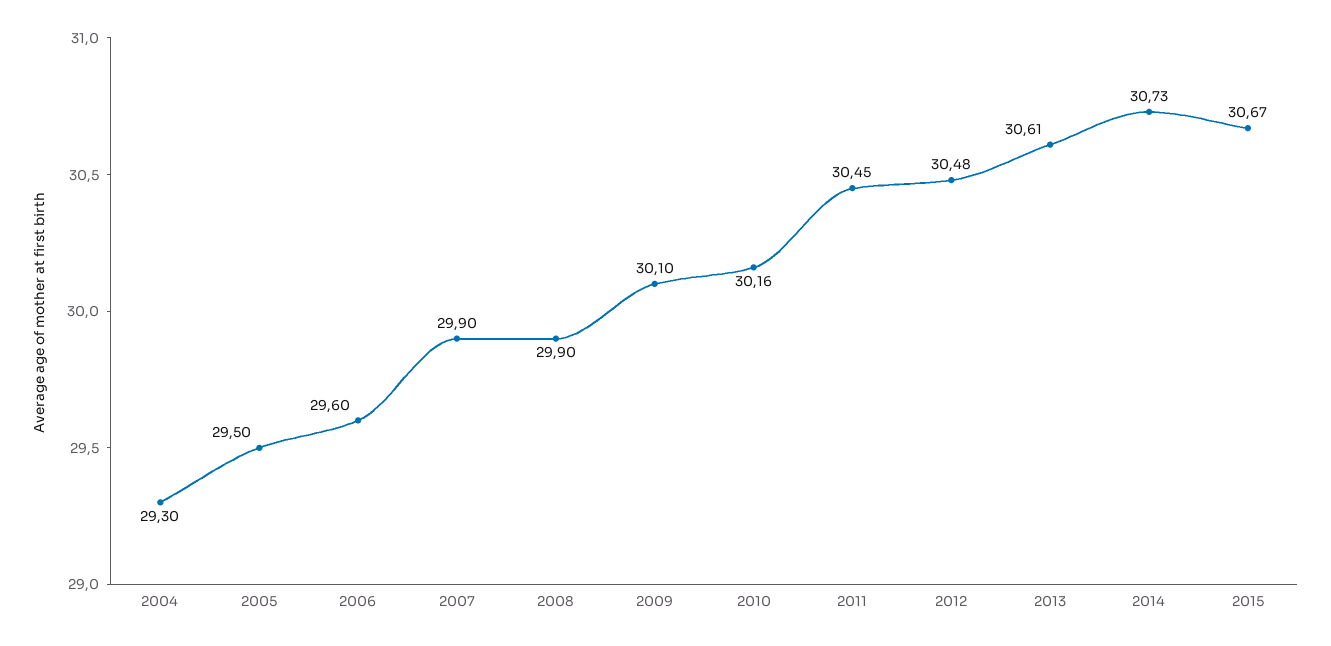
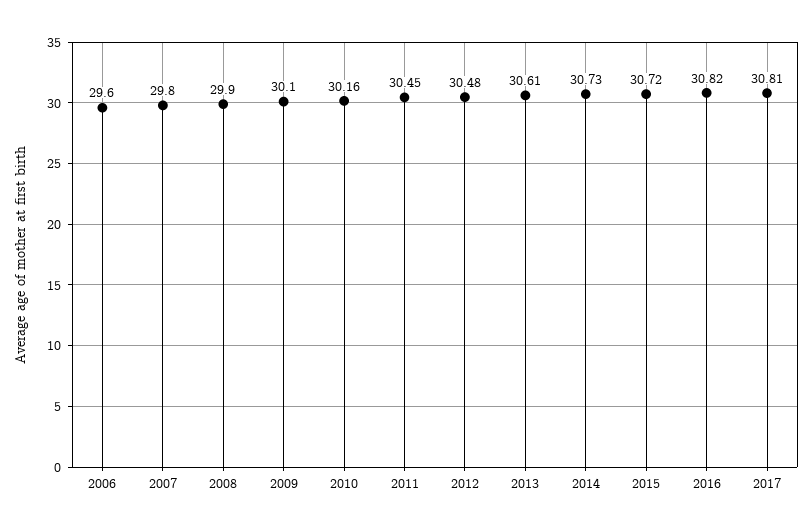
2004: 29.3 -> none
2005: 29.5 -> none
2007: 29.9 -> 29.8
2015: 30.67 -> 30.72
2016: none -> 30.82
2017: none -> 30.81

